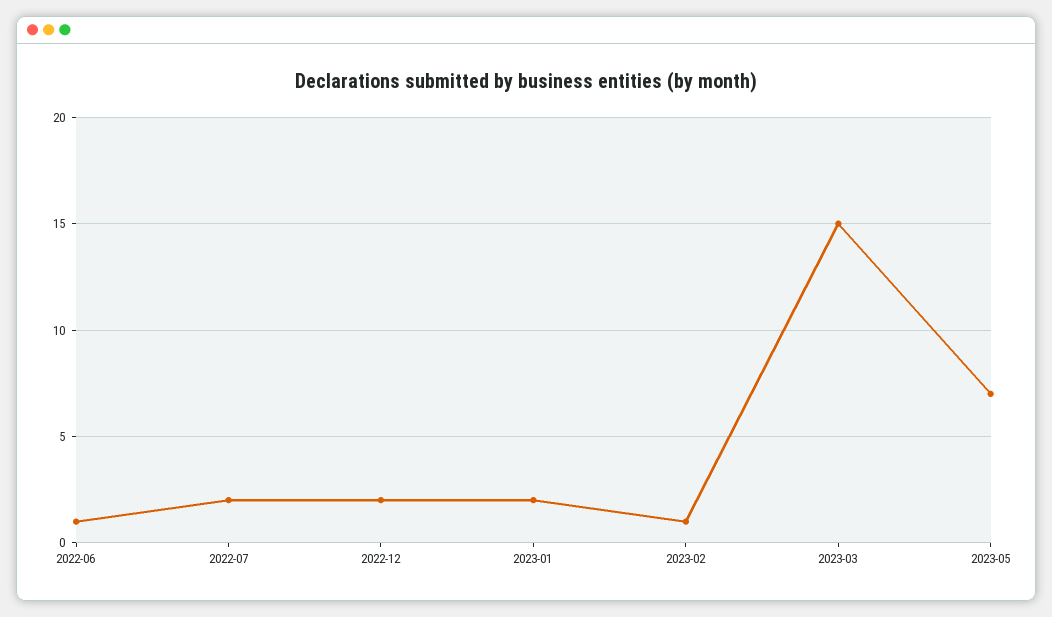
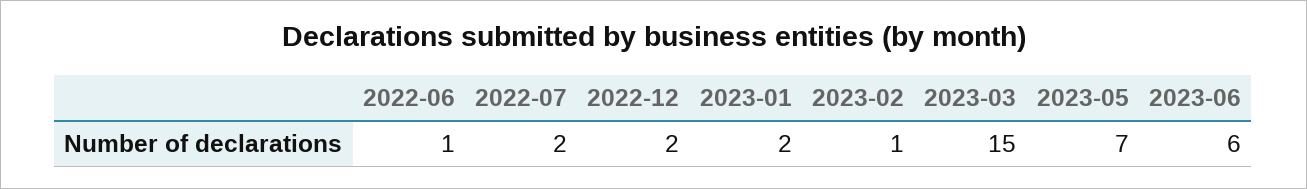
2023-06: none -> 6

